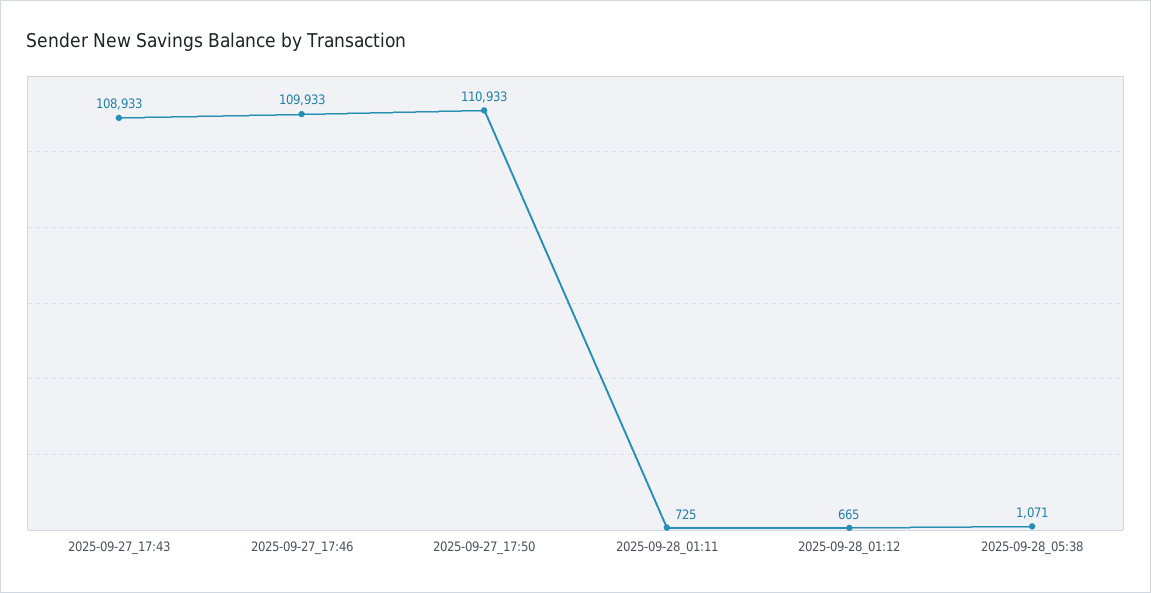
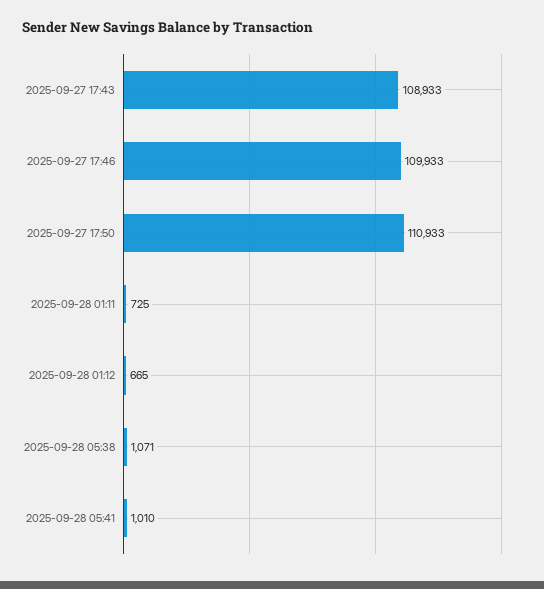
2025-09-28 05:41: none -> 1010

